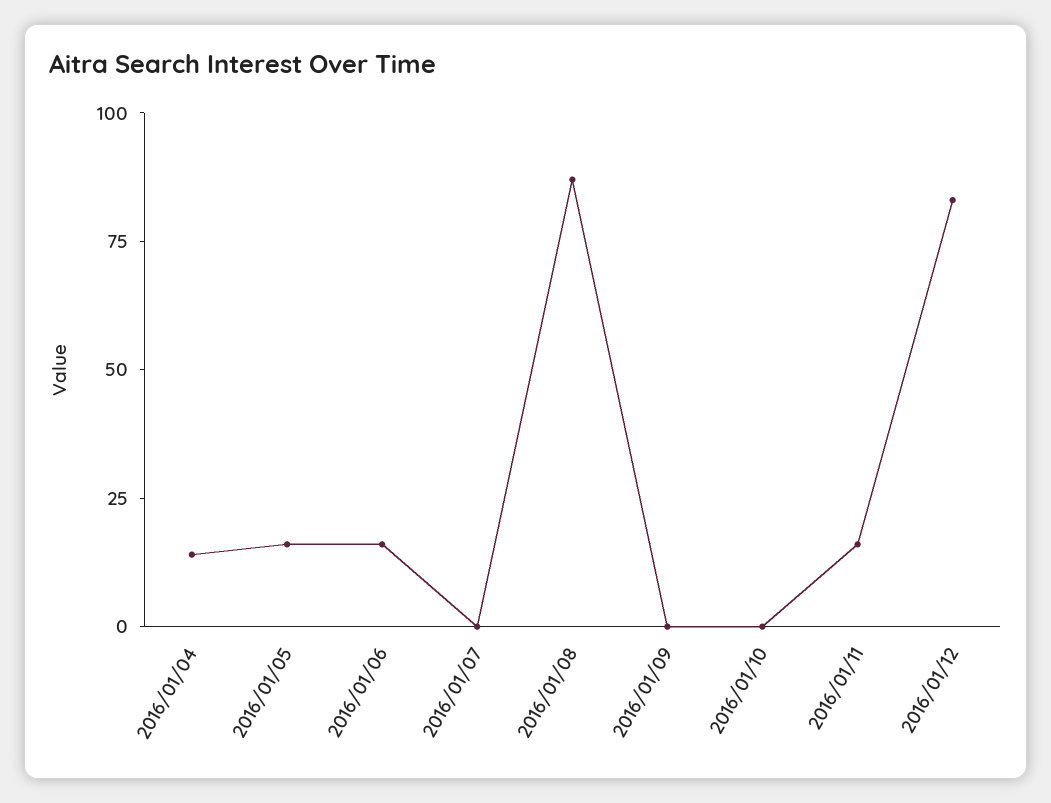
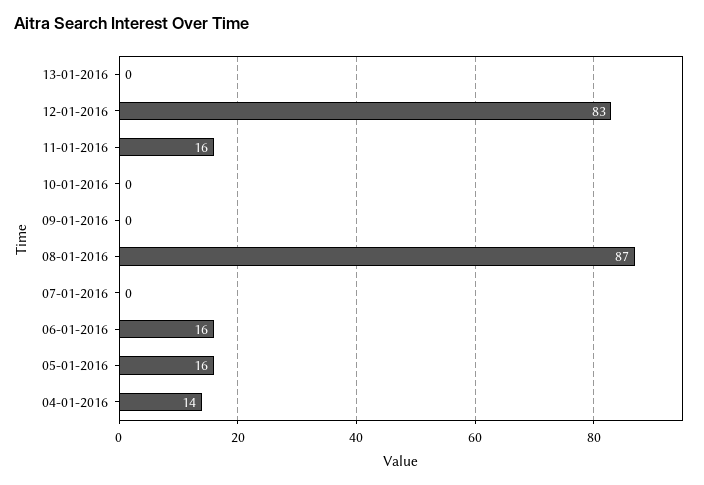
13-01-2016: none -> 0

